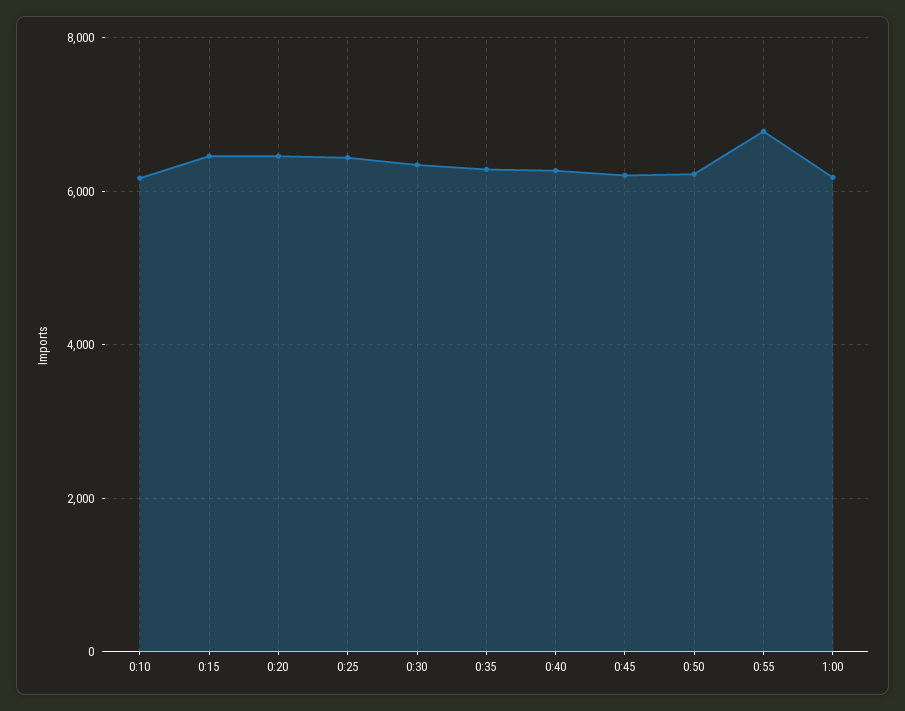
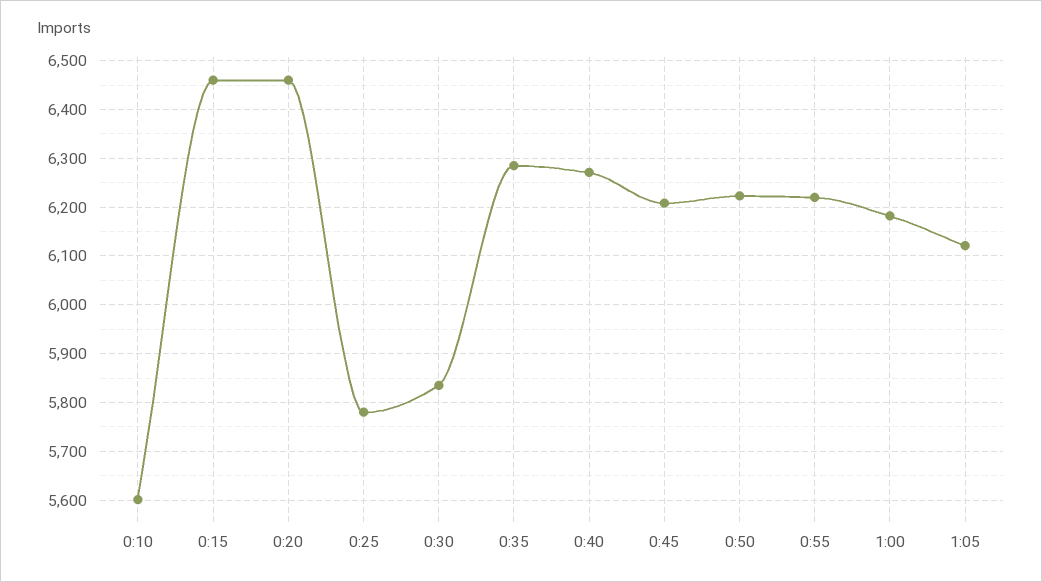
0:10: 6200 -> 5600
0:25: 6400 -> 5780
0:30: 6400 -> 5840
0:55: 6800 -> 6220
1:05: none -> 6120

